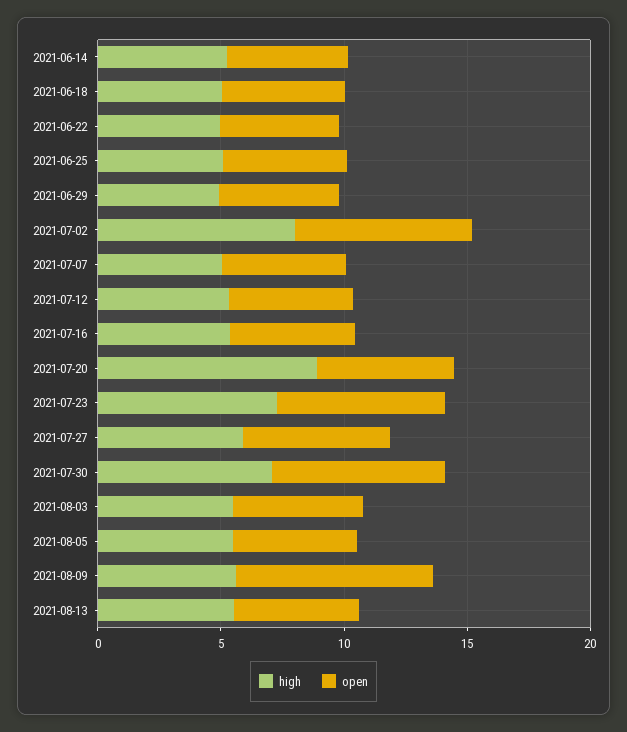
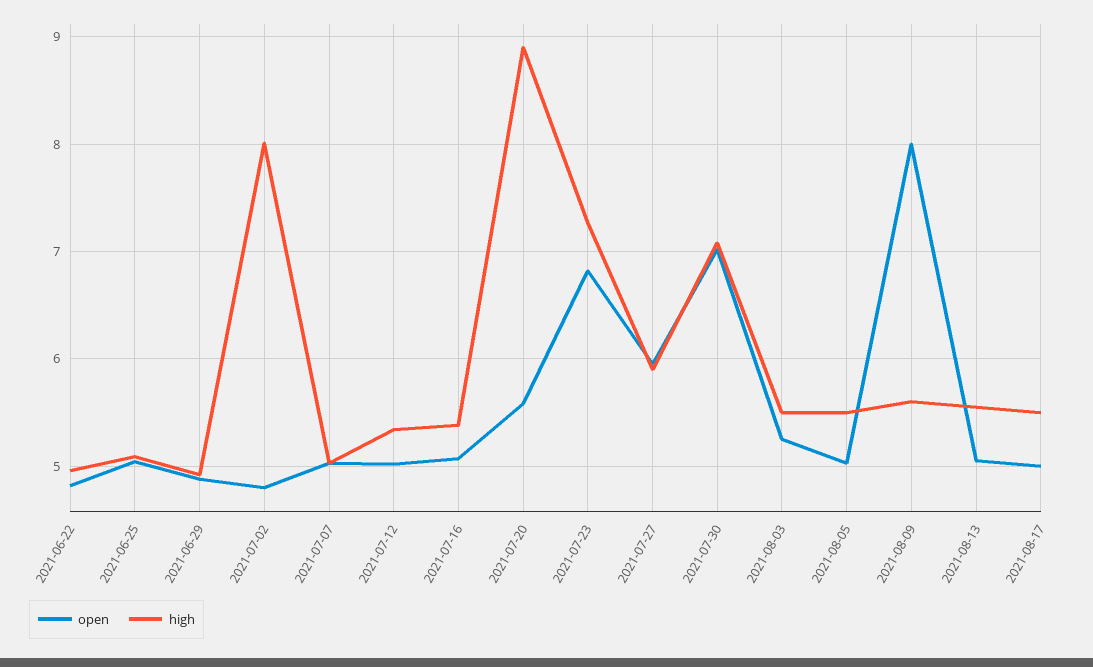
high, 2021-06-14: 5 -> none
open, 2021-06-14: 5 -> none
high, 2021-06-18: 5 -> none
open, 2021-06-18: 5 -> none
open, 2021-07-02: 7 -> 4.8
open, 2021-08-17: none -> 5
high, 2021-08-17: none -> 5.5

